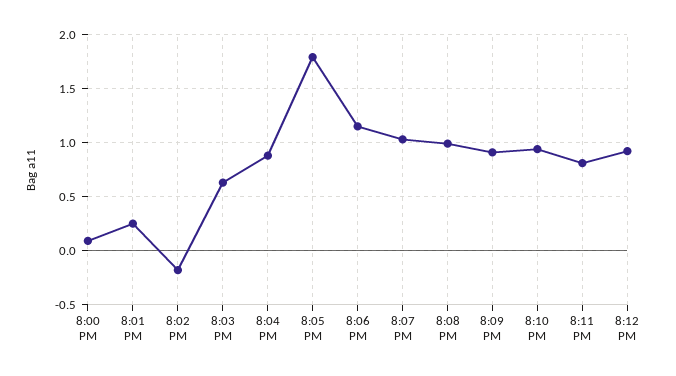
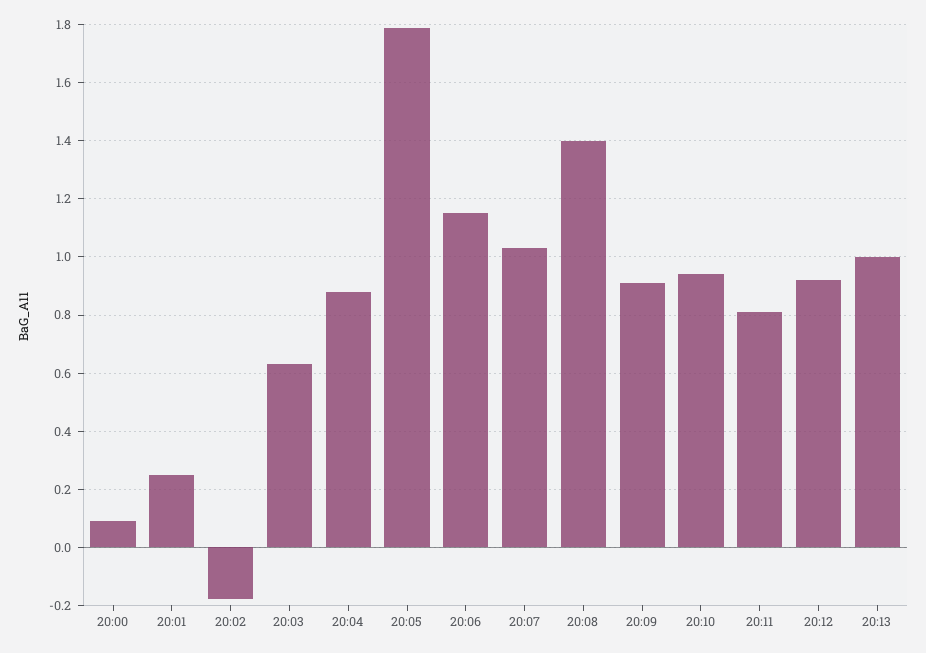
8:08 PM: 1 -> 1.4
20:13: none -> 1

